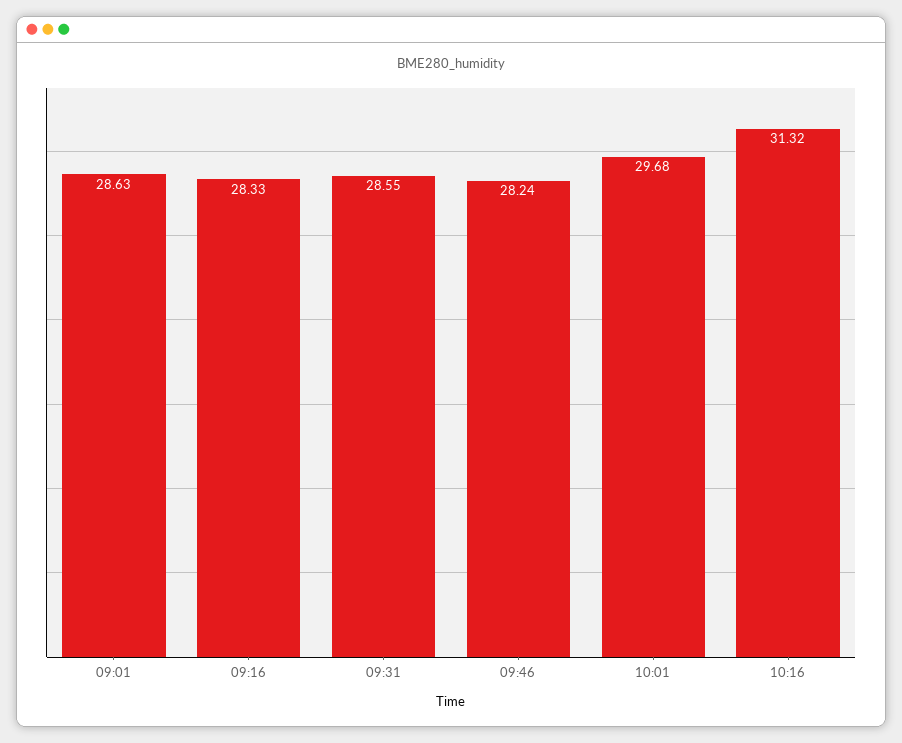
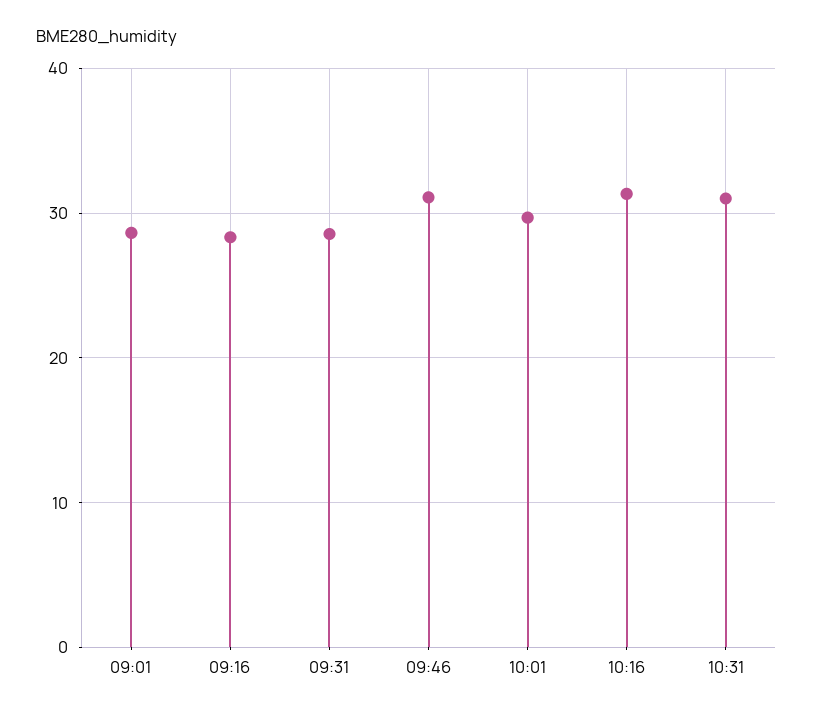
09:46: 28.24 -> 31
10:31: none -> 31

